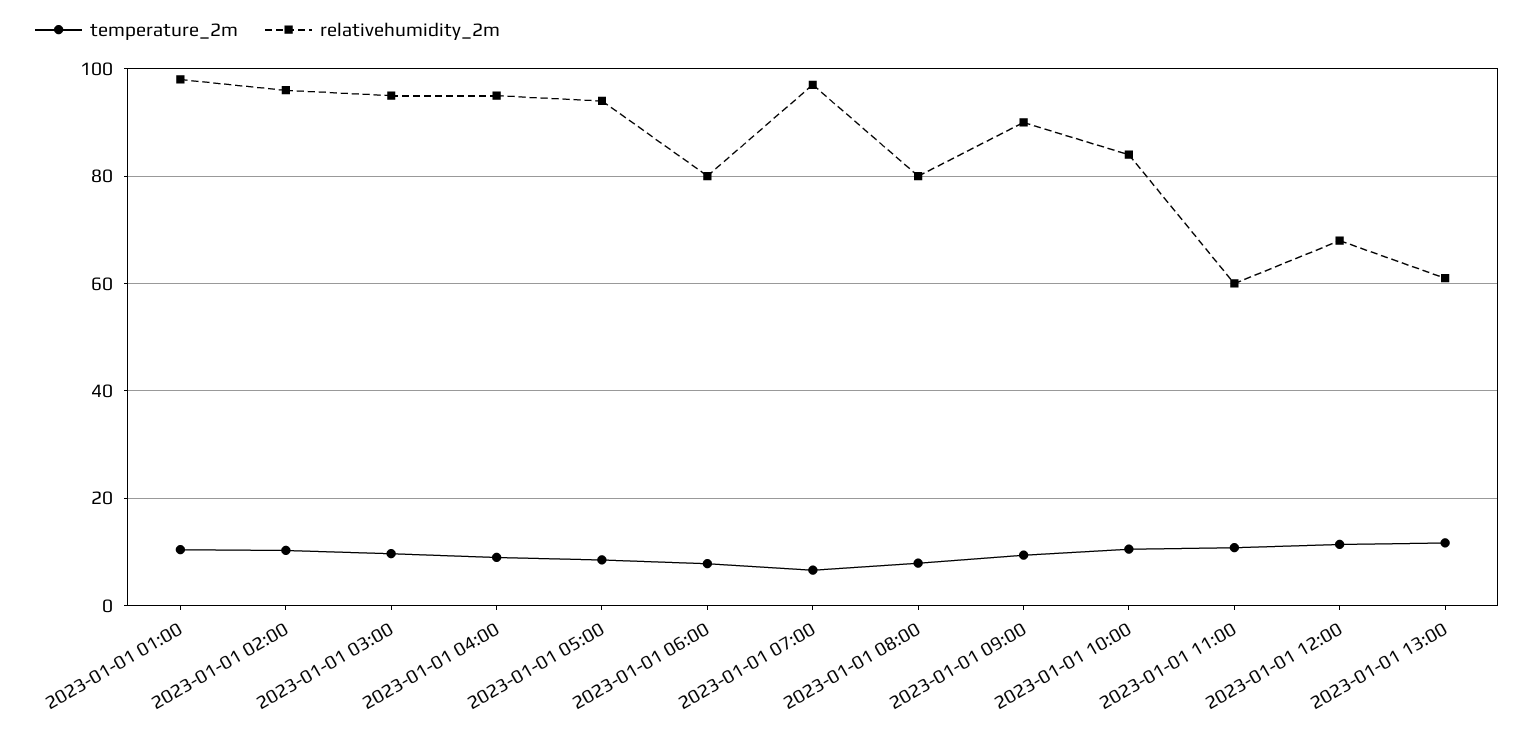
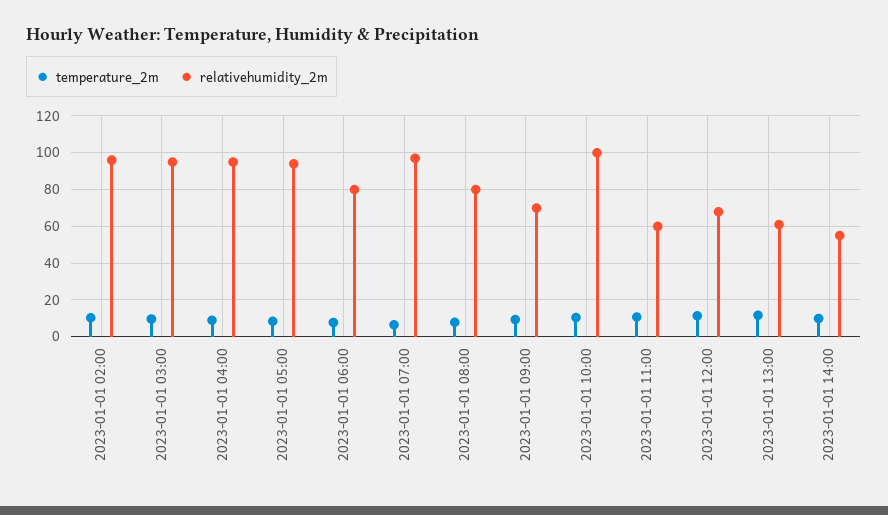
temperature_2m, 2023-01-01 01:00: 10 -> none
relativehumidity_2m, 2023-01-01 01:00: 98 -> none
relativehumidity_2m, 2023-01-01 09:00: 90 -> 70
relativehumidity_2m, 2023-01-01 10:00: 84 -> 100
temperature_2m, 2023-01-01 14:00: none -> 10
relativehumidity_2m, 2023-01-01 14:00: none -> 55

